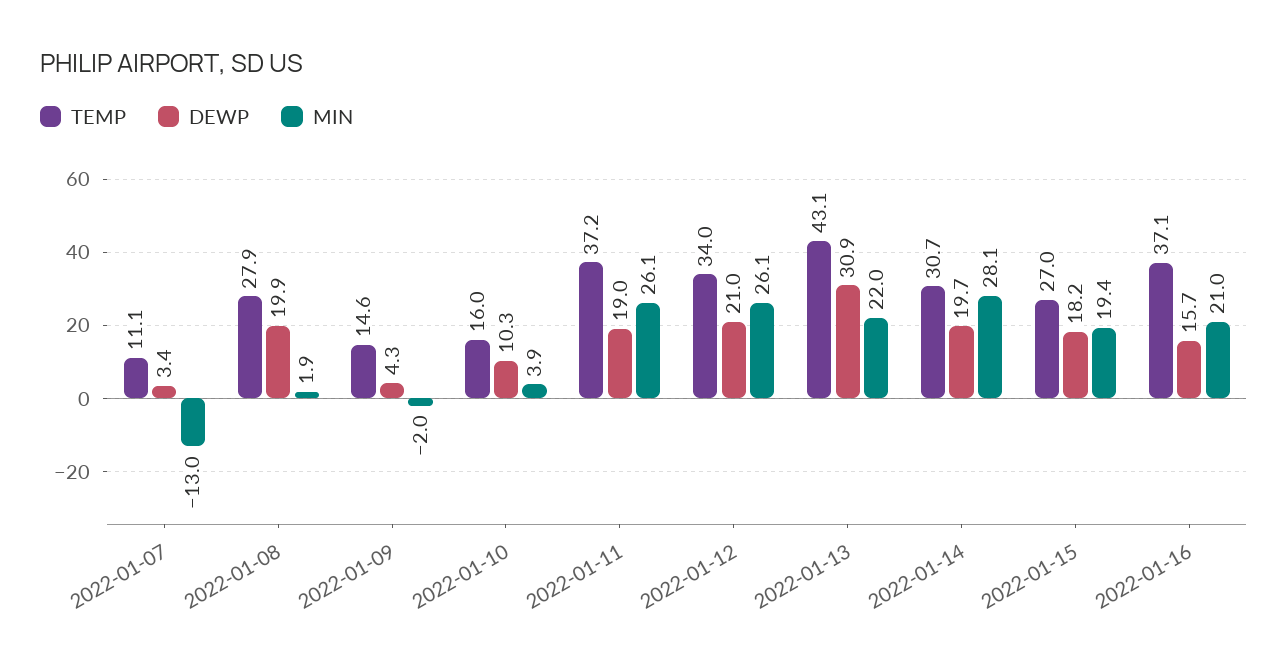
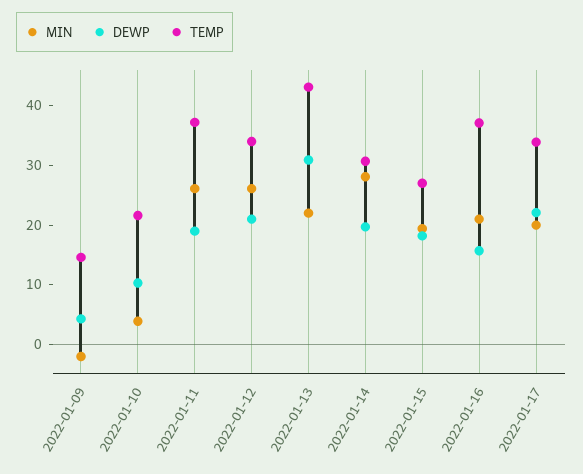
TEMP, 2022-01-07: 11.1 -> none
DEWP, 2022-01-07: 3.4 -> none
MIN, 2022-01-07: -13 -> none
TEMP, 2022-01-08: 27.9 -> none
DEWP, 2022-01-08: 19.9 -> none
MIN, 2022-01-08: 1.9 -> none
TEMP, 2022-01-10: 16 -> 22
MIN, 2022-01-17: none -> 20
DEWP, 2022-01-17: none -> 22
TEMP, 2022-01-17: none -> 34

